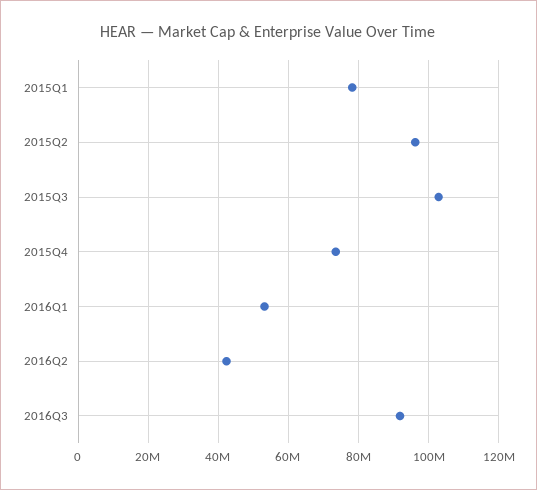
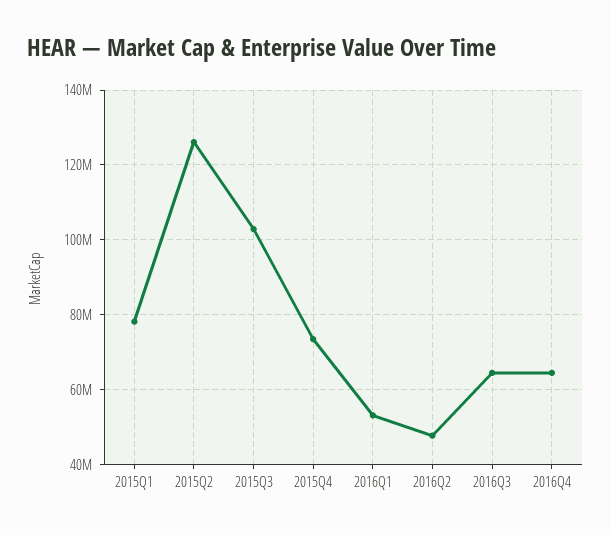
2015Q2: 96000000 -> 126000000
2016Q2: 42000000 -> 48000000
2016Q3: 92000000 -> 64000000
2016Q4: none -> 64000000

